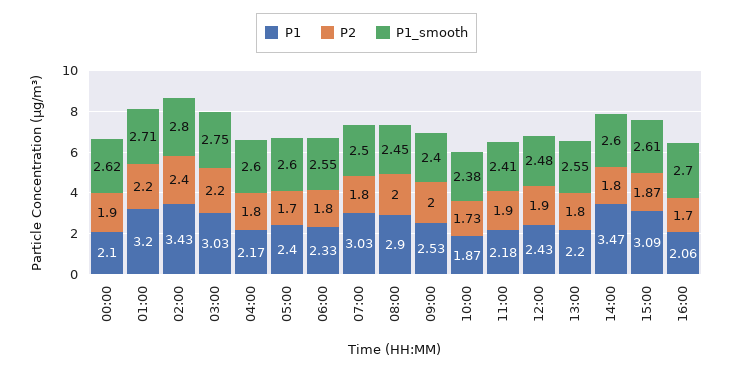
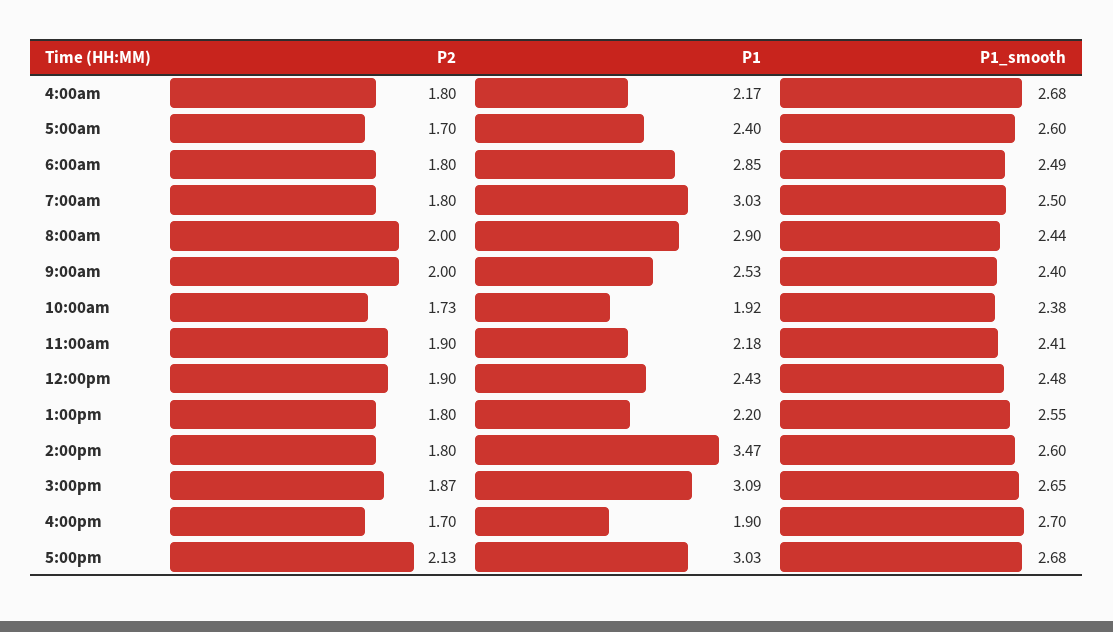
P1, 00:00: 2.1 -> none
P2, 00:00: 1.9 -> none
P1_smooth, 00:00: 2.62 -> none
P1, 01:00: 3.2 -> none
P2, 01:00: 2.2 -> none
P1_smooth, 01:00: 2.71 -> none
P1, 02:00: 3.43 -> none
P2, 02:00: 2.4 -> none
P1_smooth, 02:00: 2.8 -> none
P1, 03:00: 3.03 -> none
P2, 03:00: 2.2 -> none
P1_smooth, 03:00: 2.75 -> none
P1_smooth, 04:00: 2.6 -> 2.68
P1, 06:00: 2.33 -> 2.85
P1_smooth, 06:00: 2.55 -> 2.49
P1_smooth, 08:00: 2.45 -> 2.44
P1, 10:00: 1.87 -> 1.92
P1_smooth, 15:00: 2.61 -> 2.65
P1, 16:00: 2.06 -> 1.9
P2, 5:00pm: none -> 2.13
P1, 5:00pm: none -> 3.03
P1_smooth, 5:00pm: none -> 2.68

